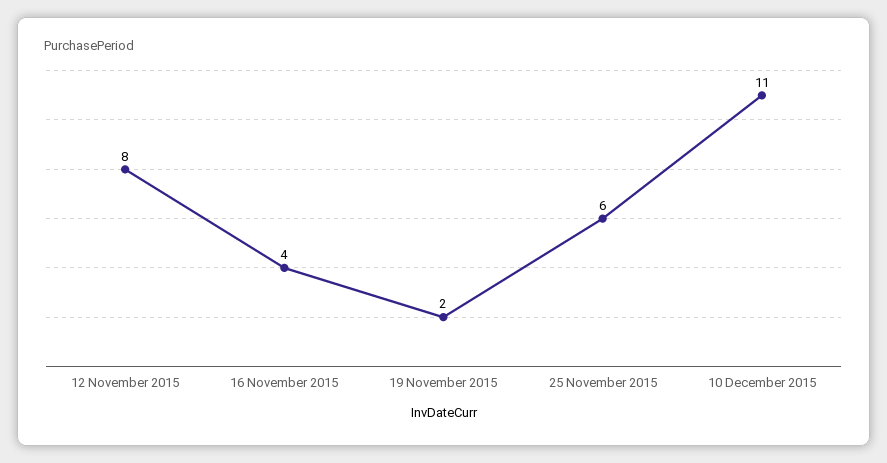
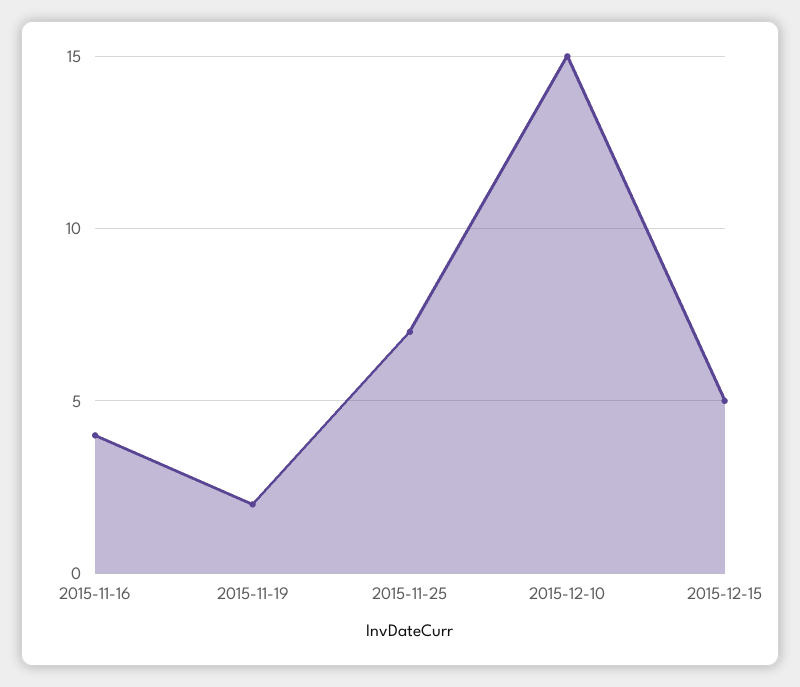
12 November 2015: 8 -> none
25 November 2015: 6 -> 7
10 December 2015: 11 -> 15
2015-12-15: none -> 5

